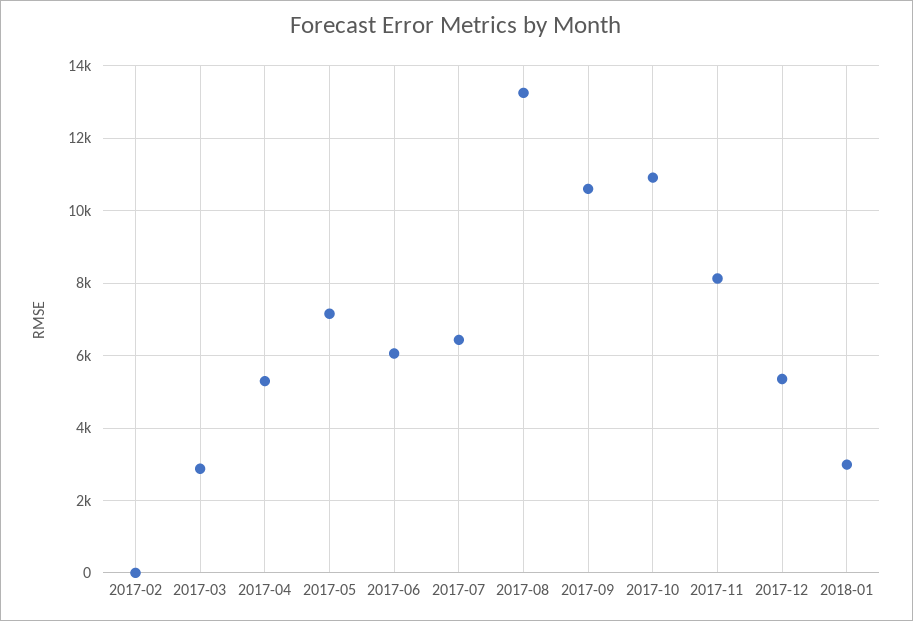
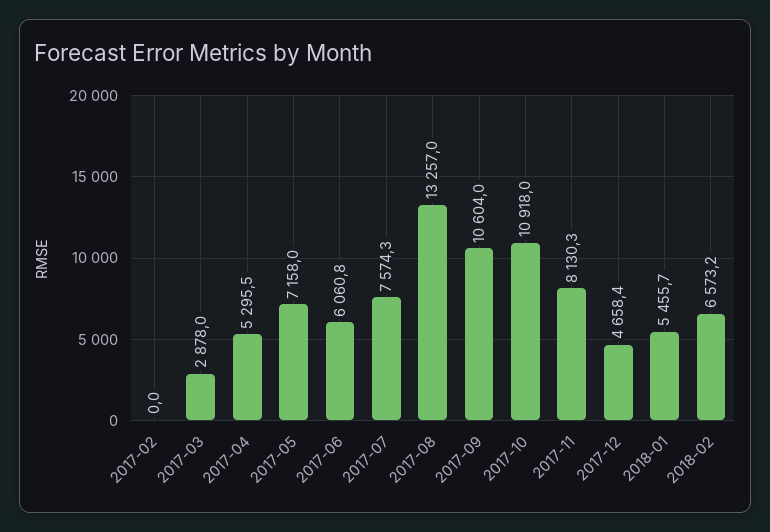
2017-07: 6400 -> 7574.3
2017-12: 5400 -> 4658.4
2018-01: 3000 -> 5455.7
2018-02: none -> 6573.2

